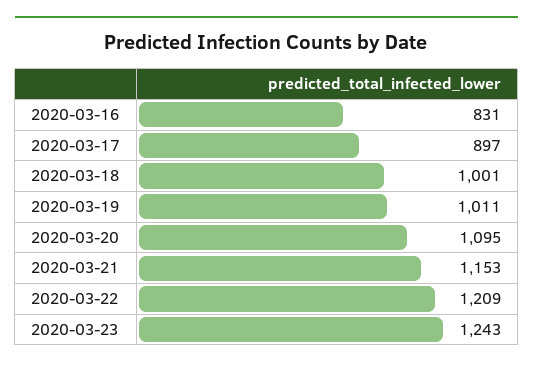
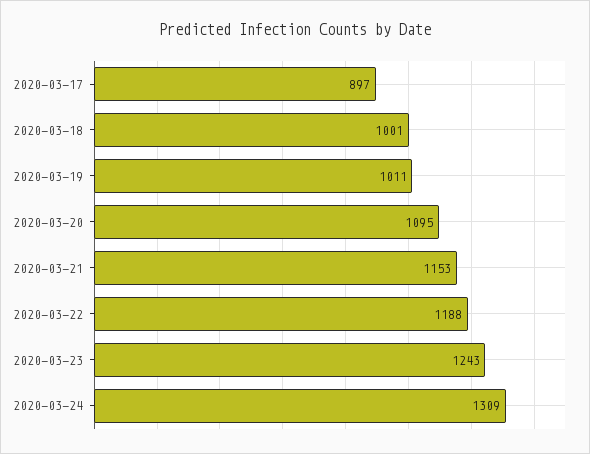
2020-03-16: 831 -> none
2020-03-22: 1209 -> 1188
2020-03-24: none -> 1309

